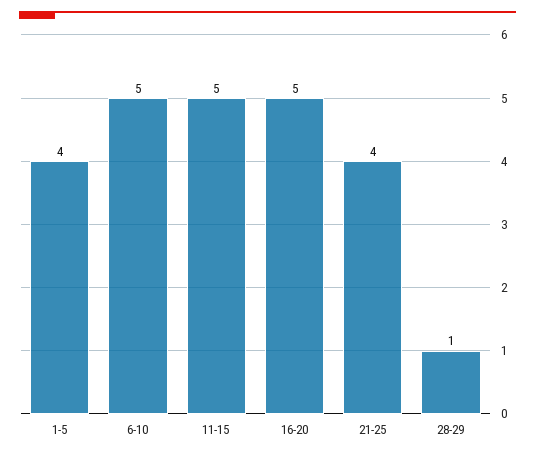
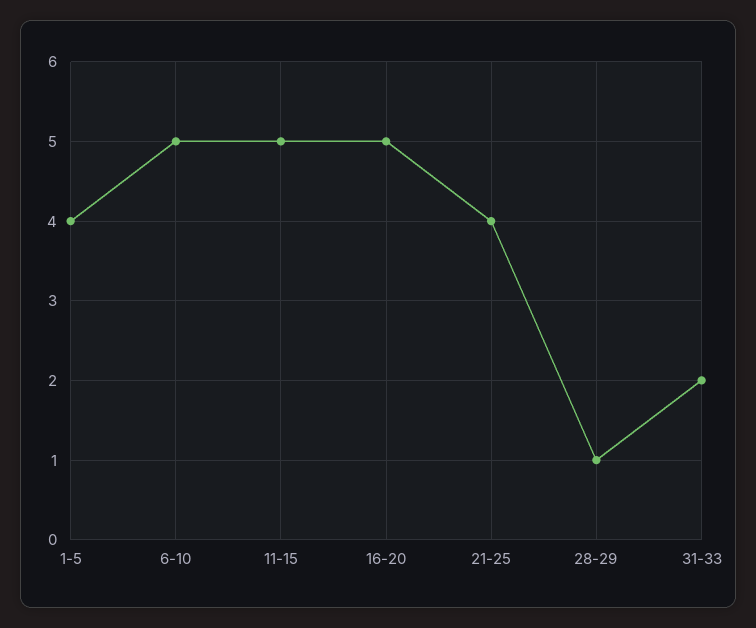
31-33: none -> 2

